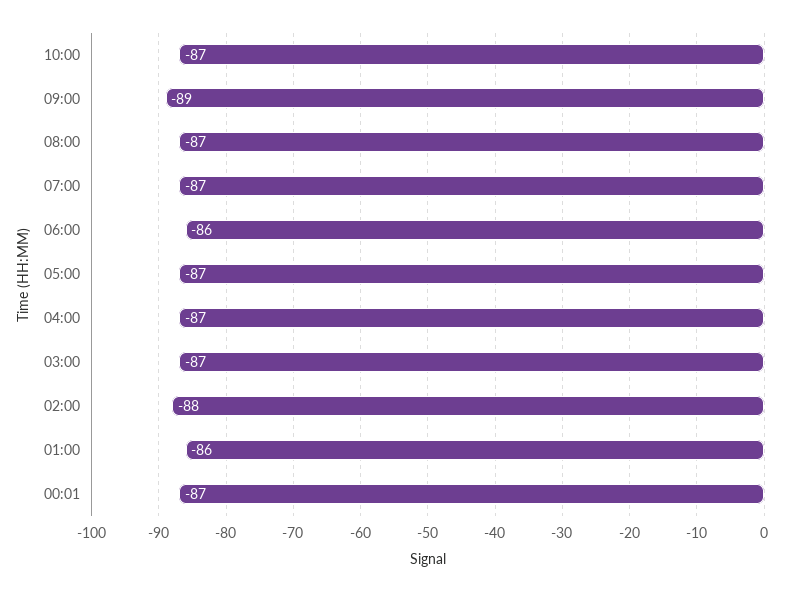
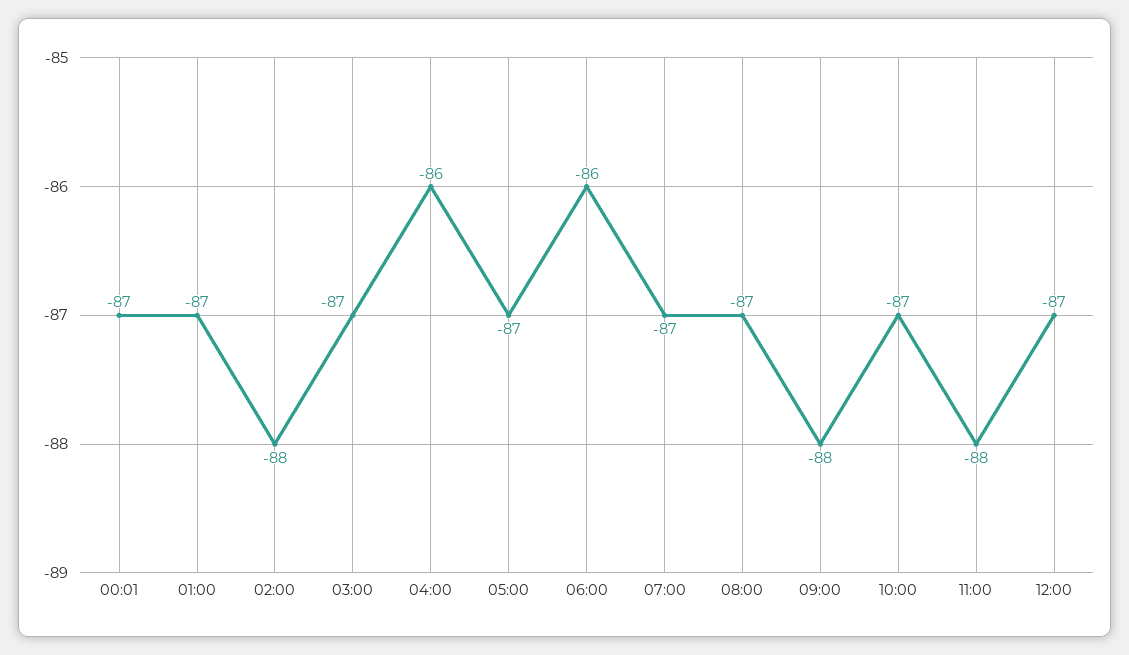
09:00: -89 -> -88
04:00: -87 -> -86
01:00: -86 -> -87
11:00: none -> -88
12:00: none -> -87

